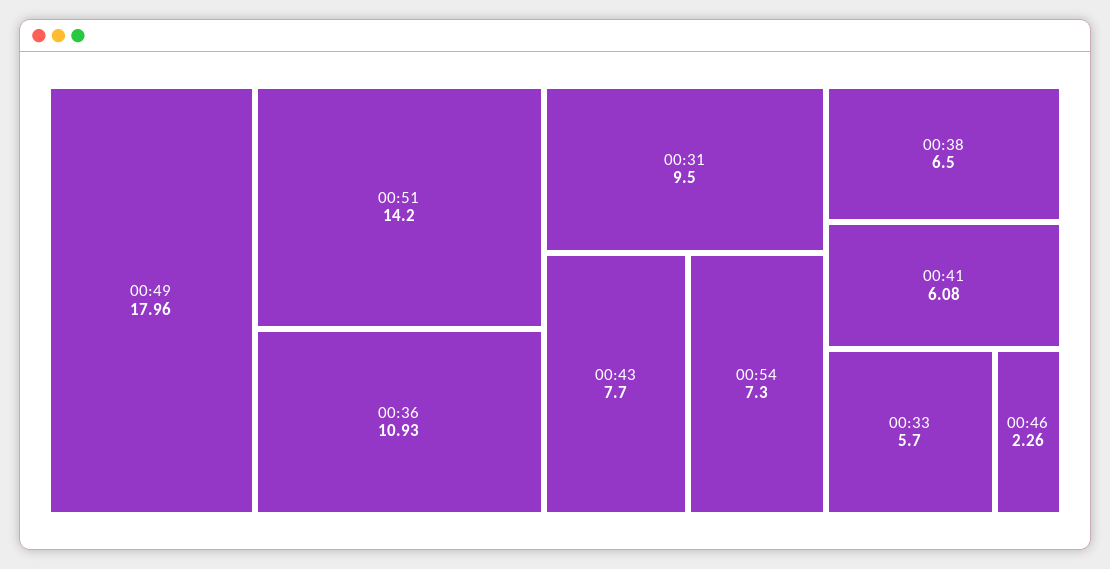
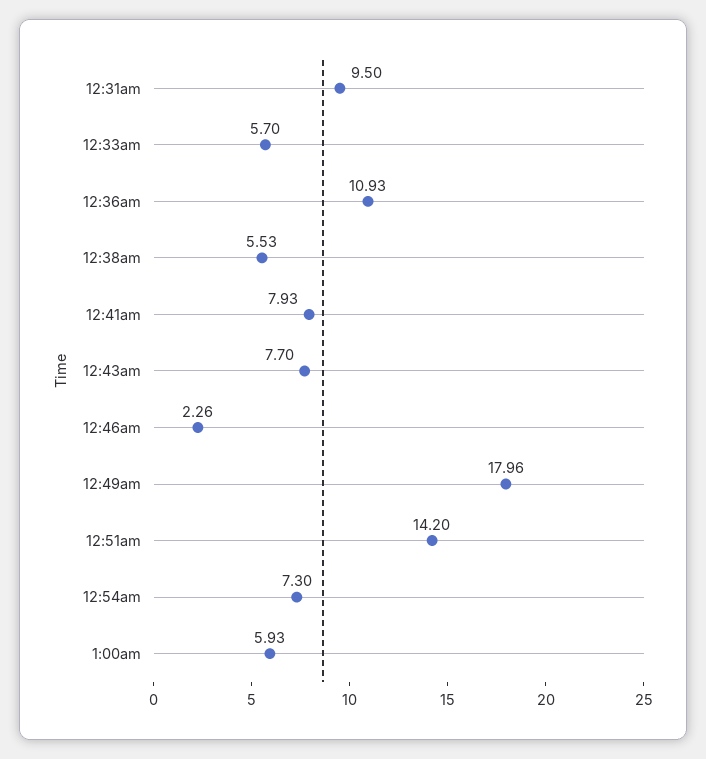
00:38: 6.5 -> 5.53
00:41: 6.08 -> 7.93
1:00am: none -> 5.93

